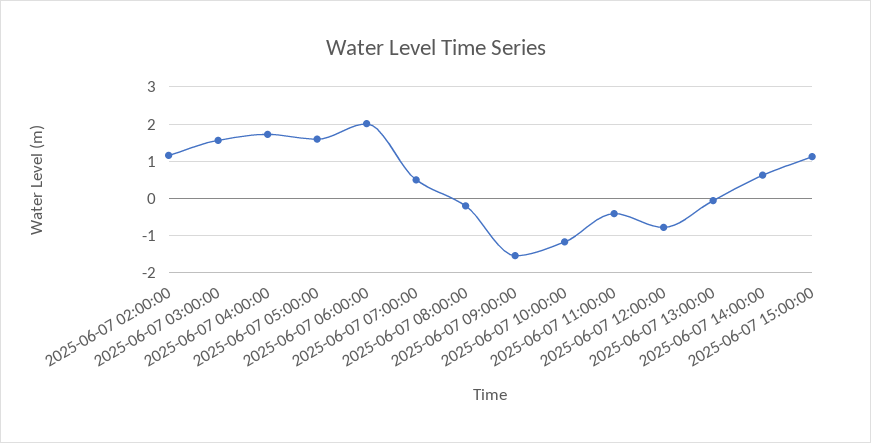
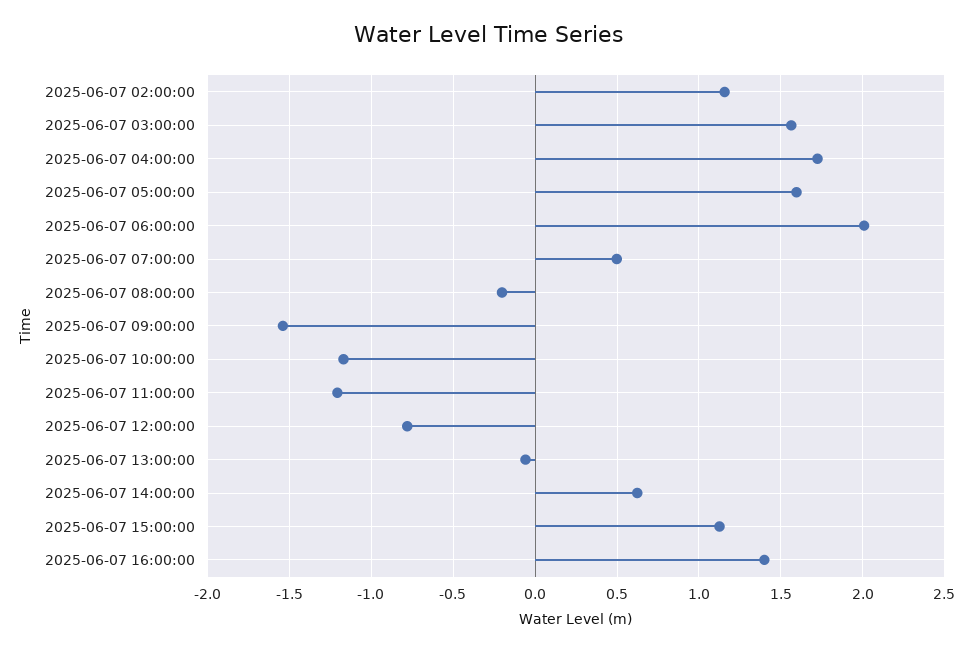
2025-06-07 11:00:00: -0.4 -> -1.2
2025-06-07 16:00:00: none -> 1.4

